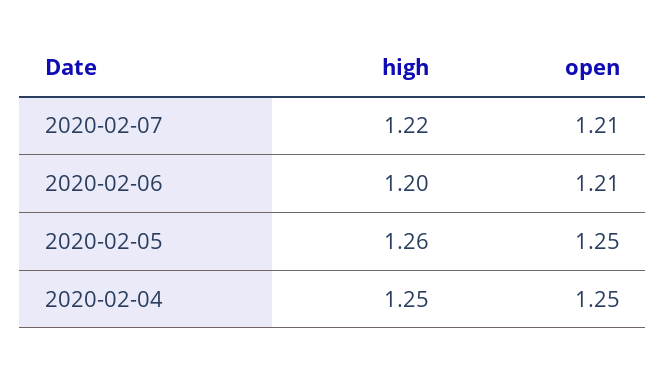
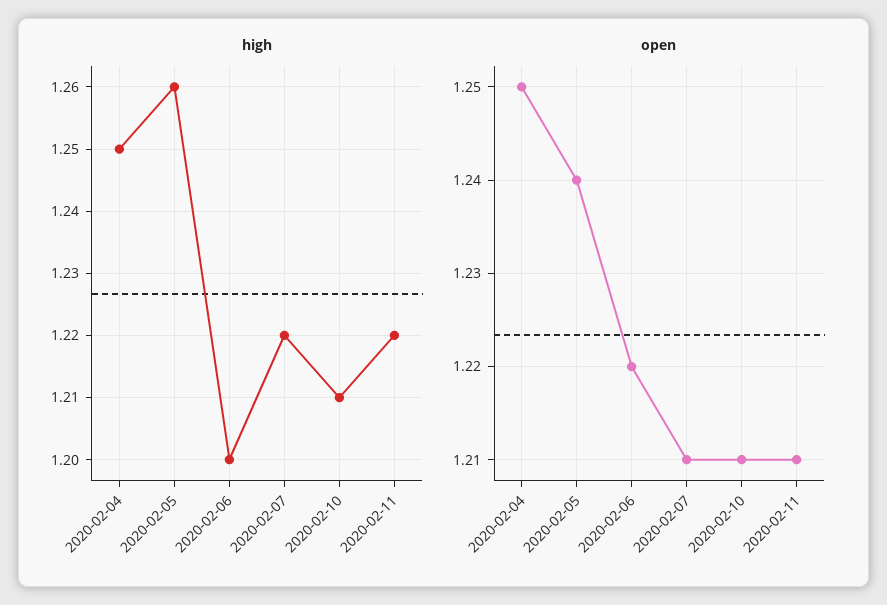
open, 2020-02-06: 1.21 -> 1.22
open, 2020-02-05: 1.25 -> 1.24
high, 2020-02-10: none -> 1.21
high, 2020-02-11: none -> 1.22
open, 2020-02-10: none -> 1.21
open, 2020-02-11: none -> 1.21

